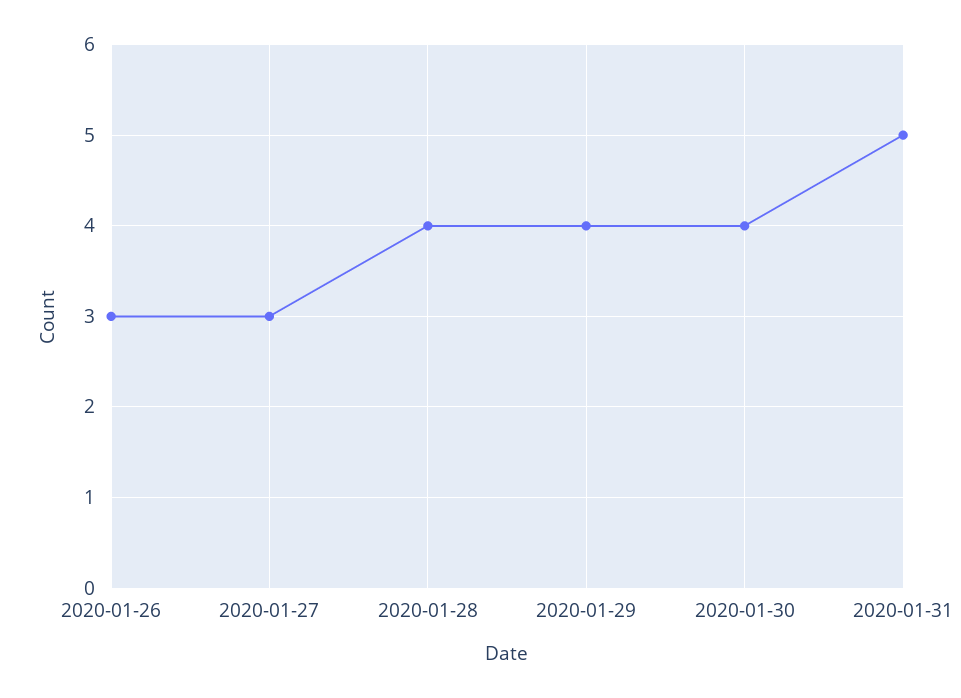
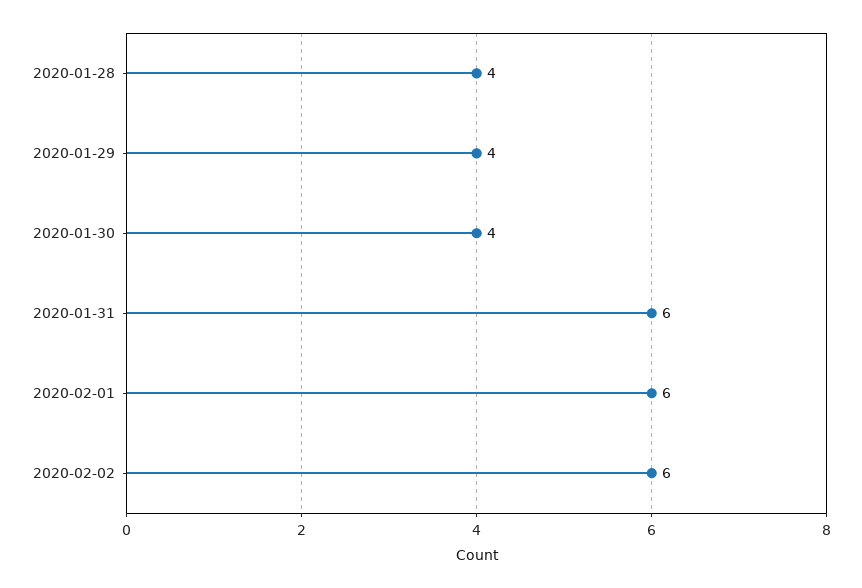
2020-01-26: 3 -> none
2020-01-27: 3 -> none
2020-01-31: 5 -> 6
2020-02-01: none -> 6
2020-02-02: none -> 6

